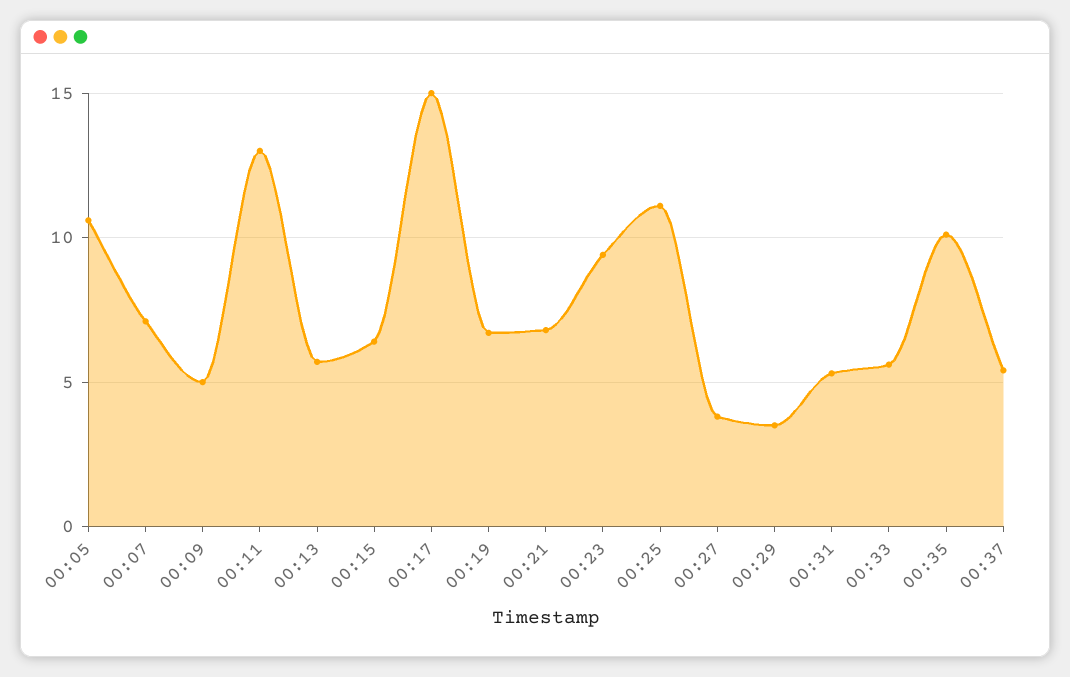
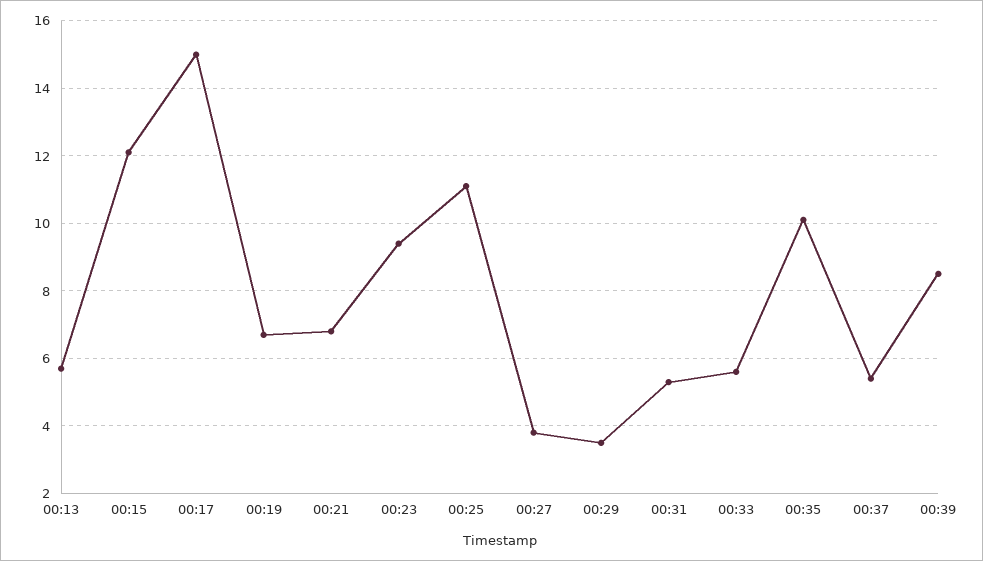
00:05: 10.5 -> none
00:07: 7 -> none
00:09: 5 -> none
00:11: 13 -> none
00:15: 6.5 -> 12
00:39: none -> 8.5

